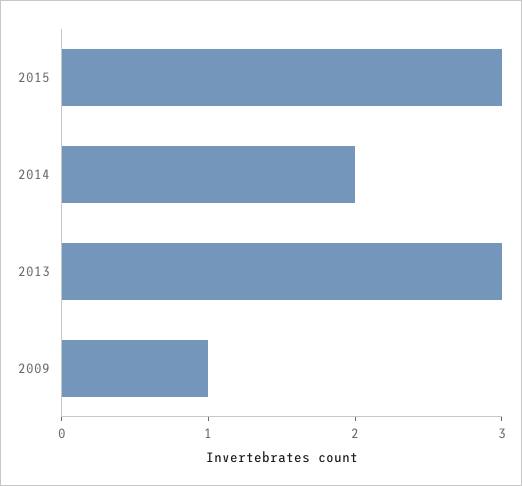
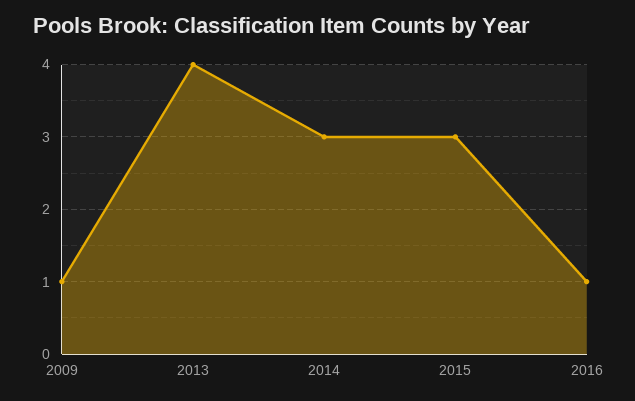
2014: 2 -> 3
2013: 3 -> 4
2016: none -> 1

